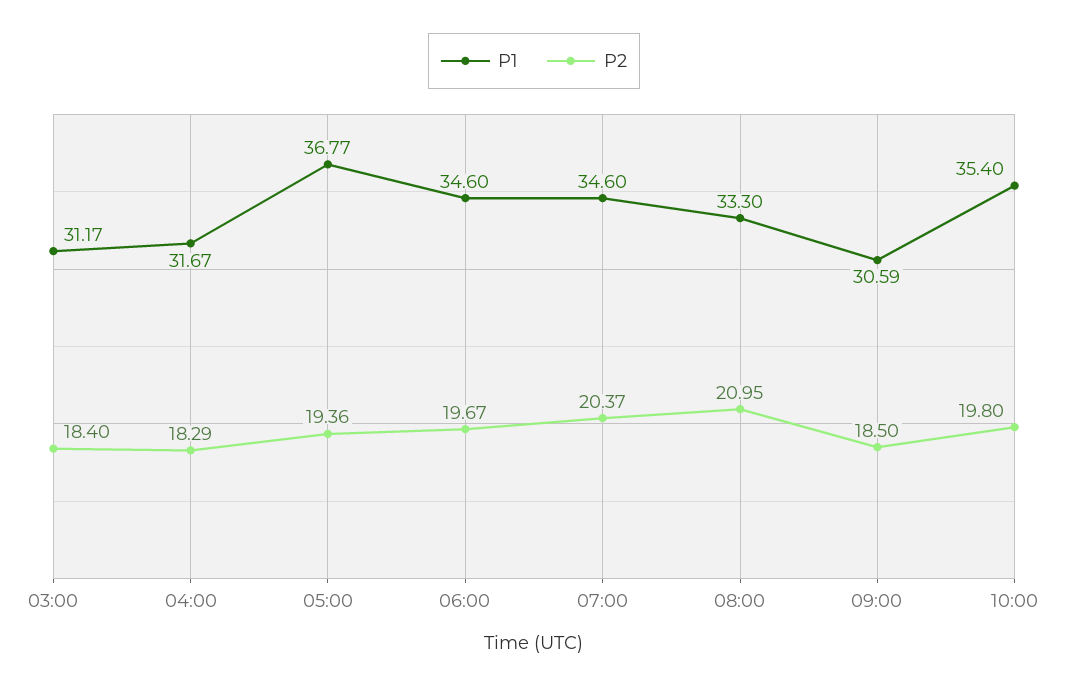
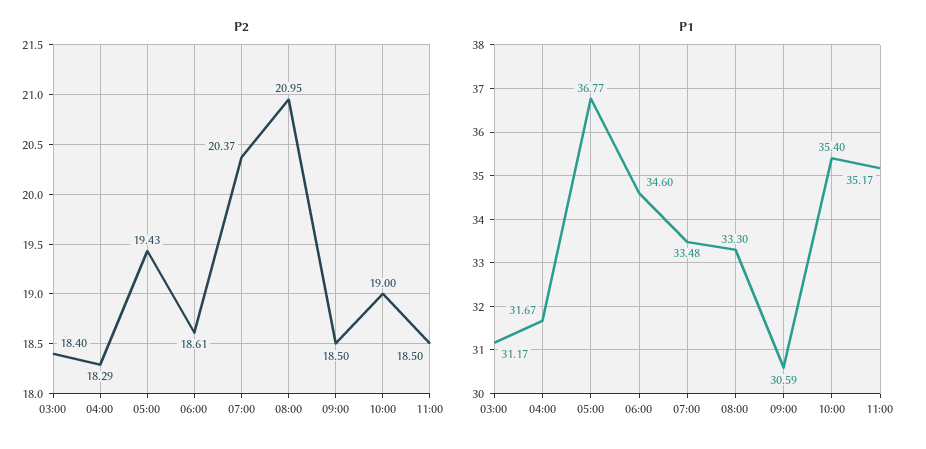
P2, 05:00: 19.36 -> 19.43
P2, 06:00: 19.67 -> 18.61
P1, 07:00: 34.6 -> 33.48
P2, 10:00: 19.8 -> 19
P2, 11:00: none -> 18.5
P1, 11:00: none -> 35.17

